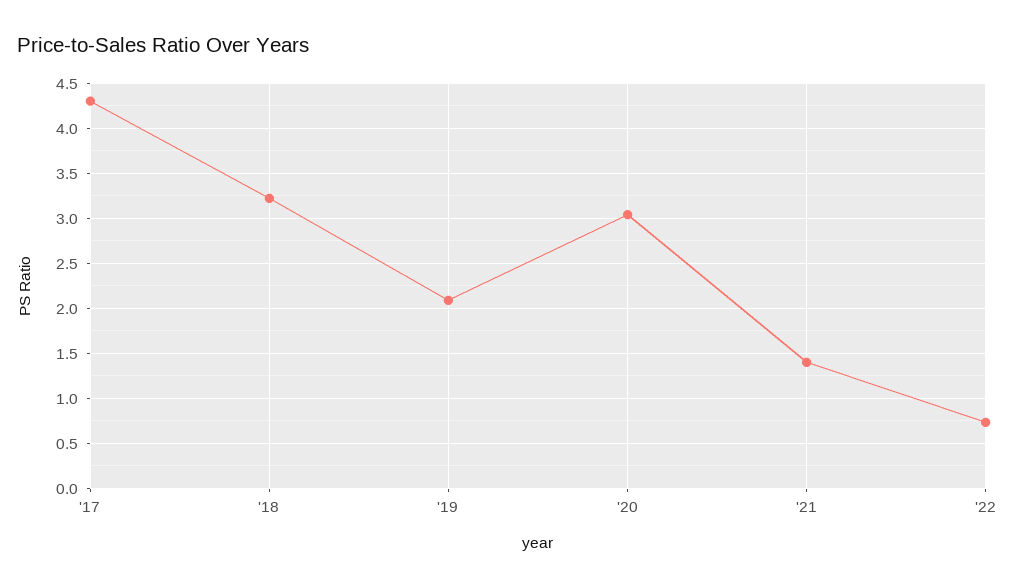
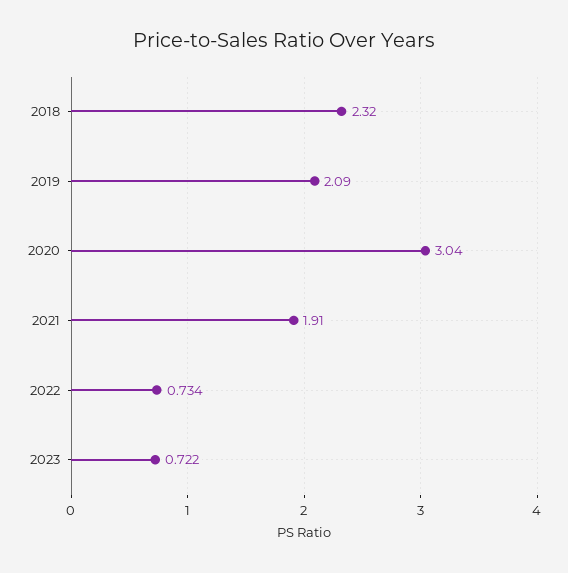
'17: 4.3 -> none
'18: 3.2 -> 2.32
'21: 1.4 -> 1.91
2023: none -> 0.722

